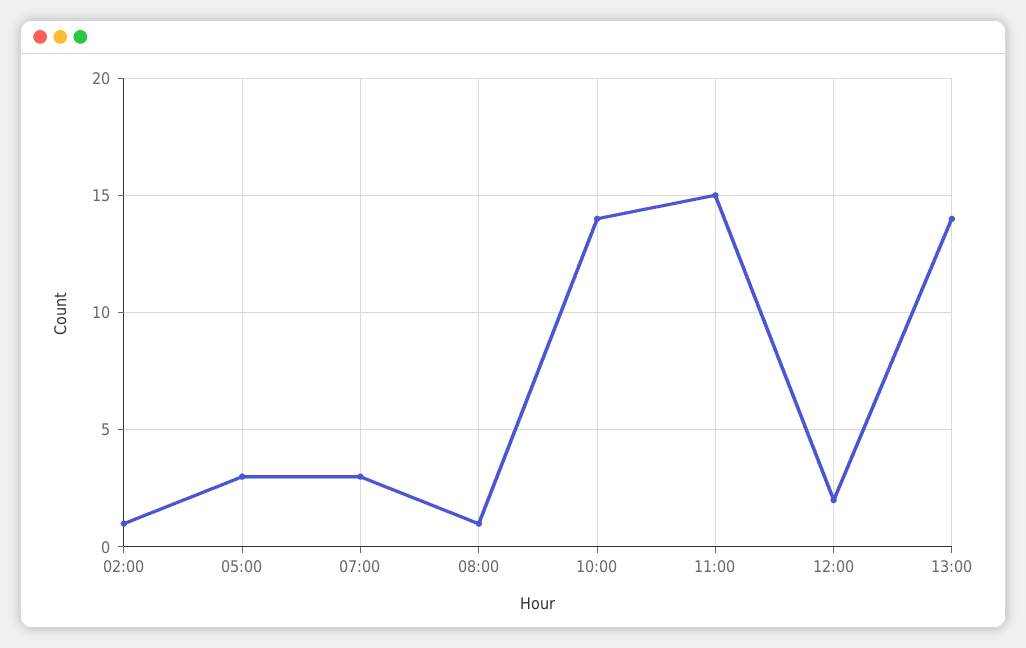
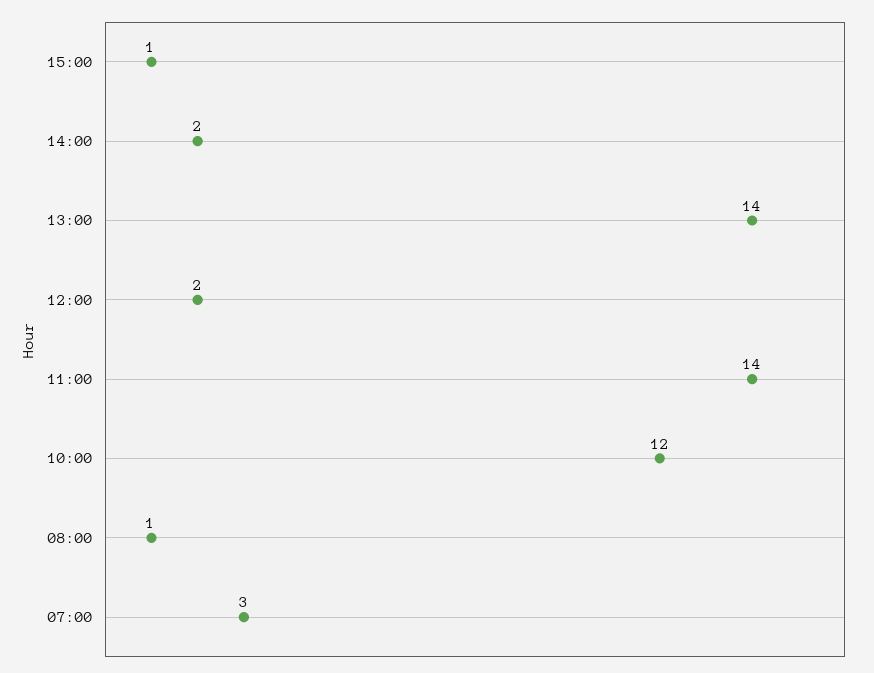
02:00: 1 -> none
05:00: 3 -> none
10:00: 14 -> 12
11:00: 15 -> 14
15:00: none -> 1
14:00: none -> 2

